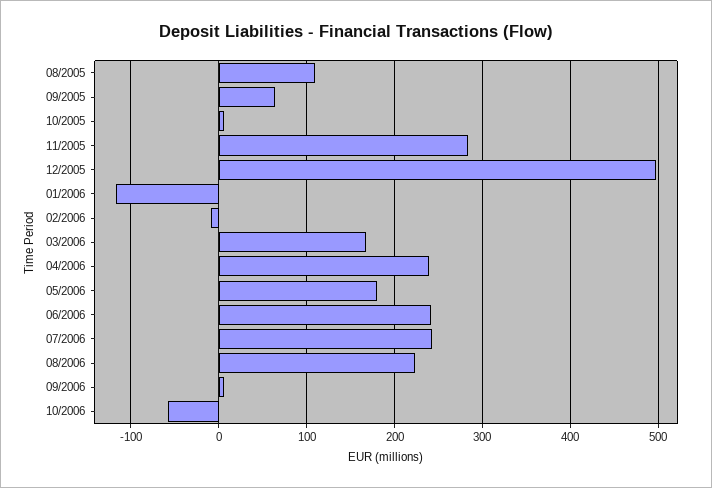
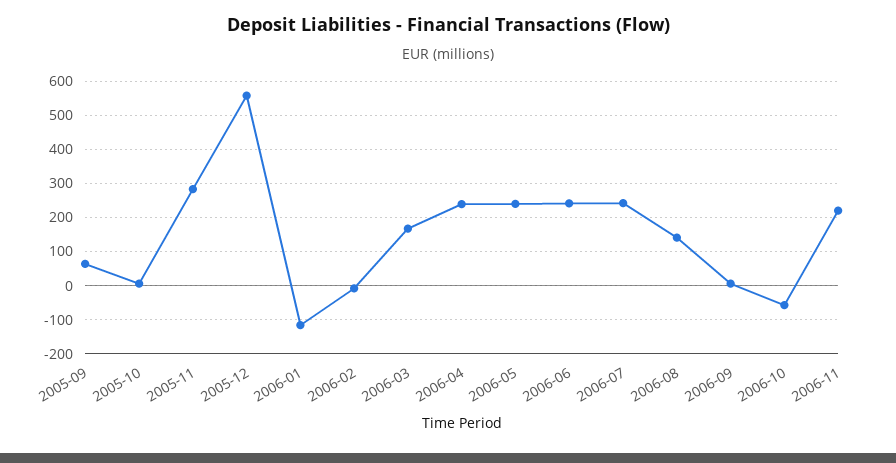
08/2005: 110 -> none
12/2005: 500 -> 560
05/2006: 180 -> 240
08/2006: 220 -> 140
2006-11: none -> 220

